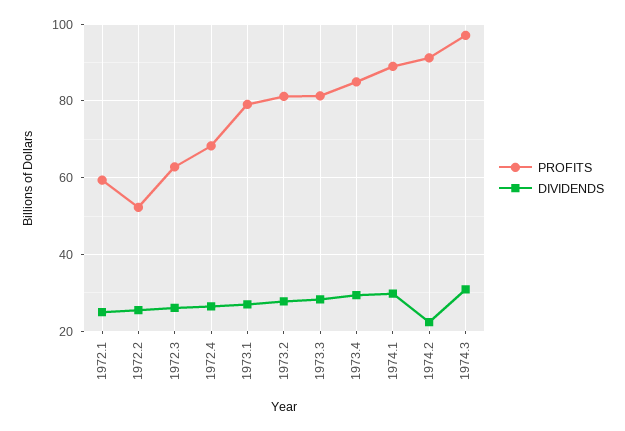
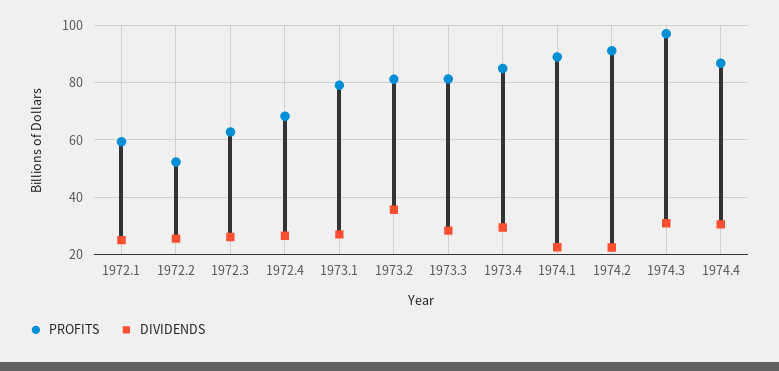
DIVIDENDS, 1973.2: 28 -> 35
DIVIDENDS, 1974.1: 30 -> 22.5
PROFITS, 1974.4: none -> 87.5
DIVIDENDS, 1974.4: none -> 30

